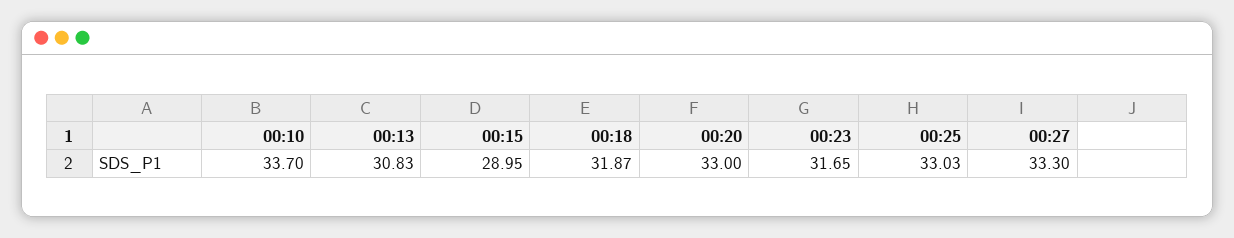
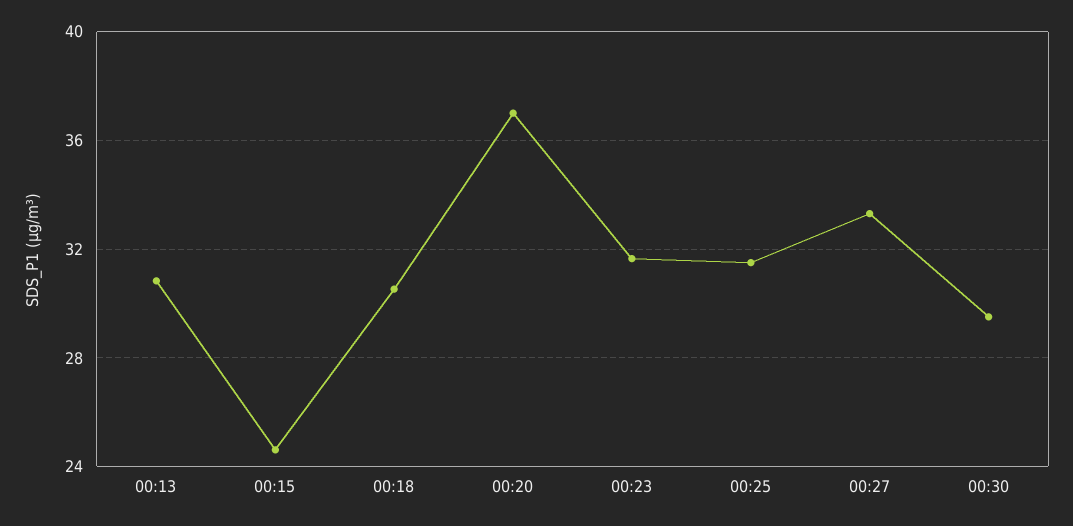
00:10: 33.7 -> none
00:15: 28.95 -> 24.5
00:18: 31.87 -> 30.5
00:20: 33 -> 37
00:25: 33.03 -> 31.5
00:30: none -> 29.5

